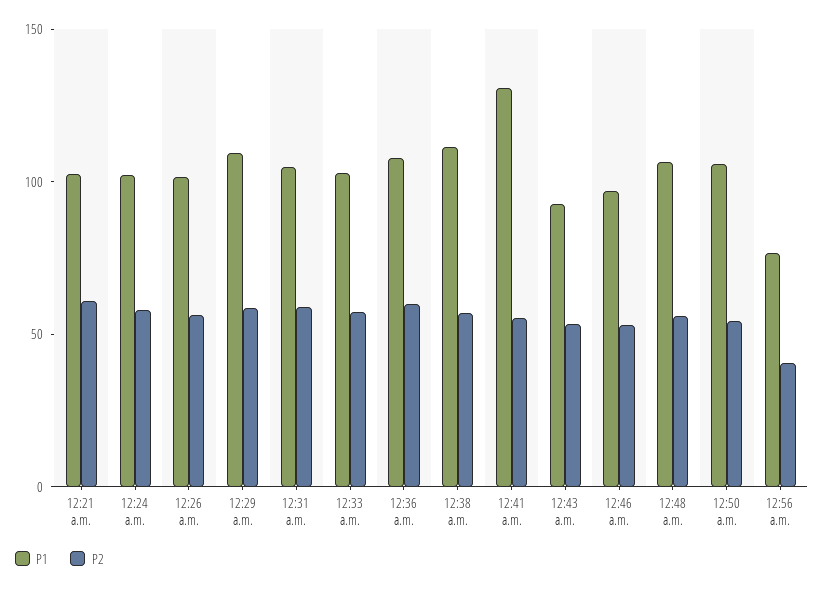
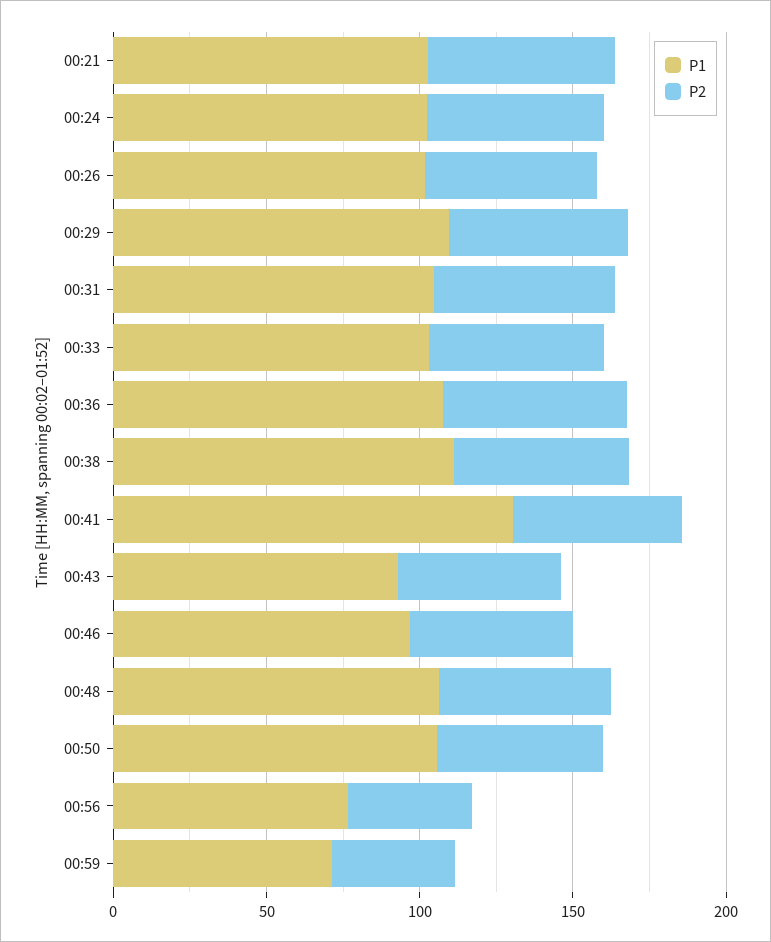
P1, 00:59: none -> 70
P2, 00:59: none -> 40

